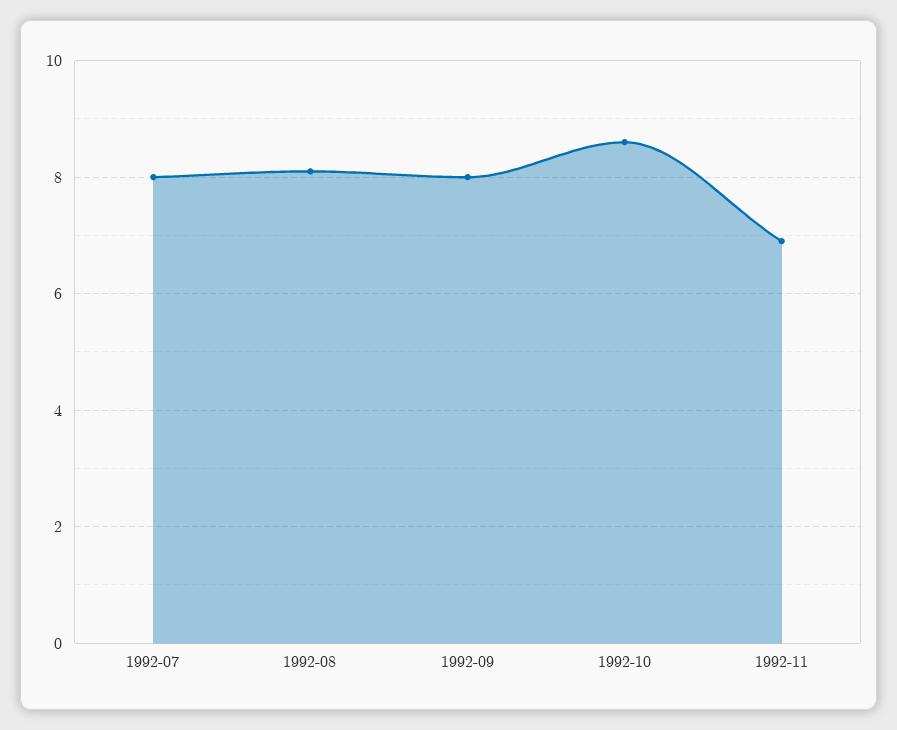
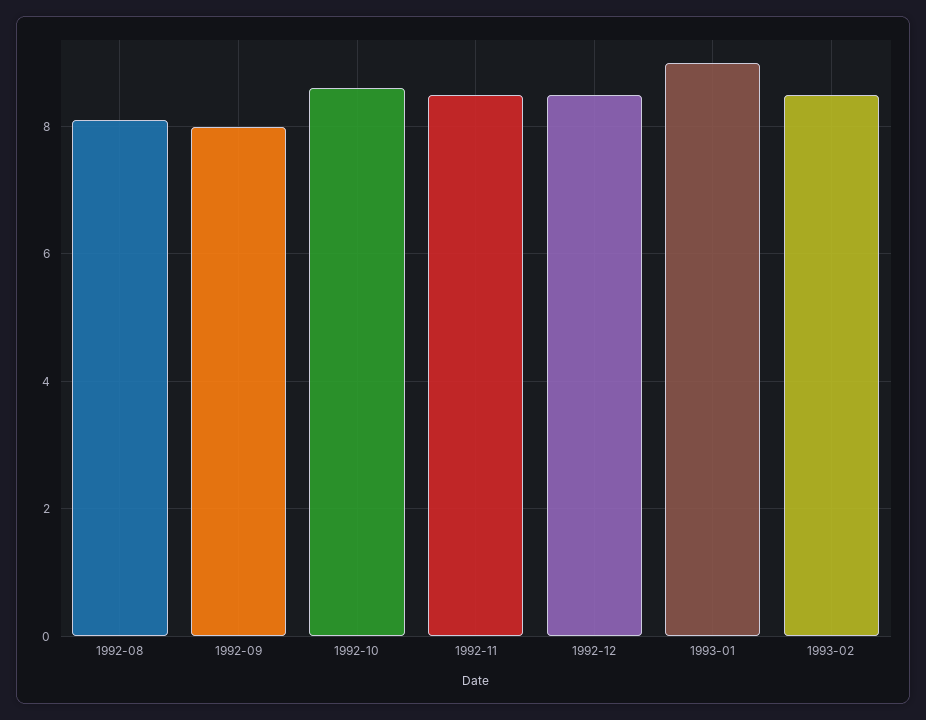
1992-07: 8 -> none
1992-11: 7 -> 8.5
1992-12: none -> 8.5
1993-01: none -> 9
1993-02: none -> 8.5

